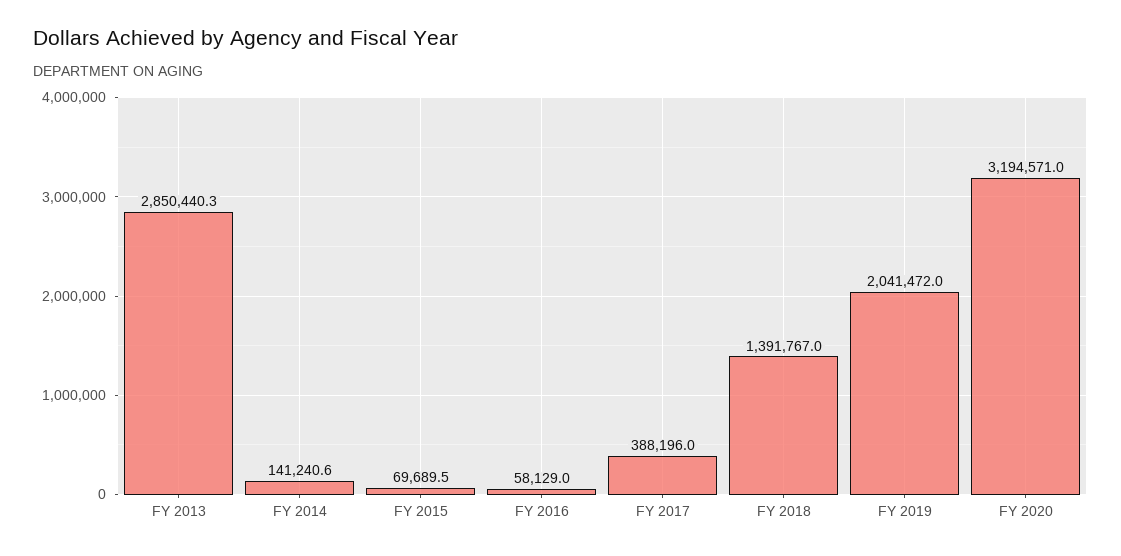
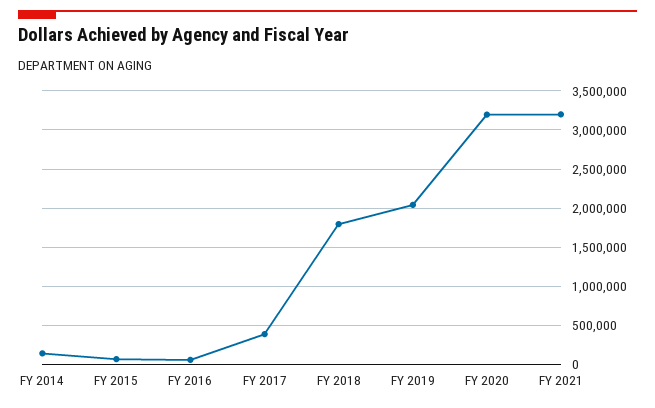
FY 2013: 2850440.3 -> none
FY 2018: 1391767 -> 1800000
FY 2021: none -> 3200000

